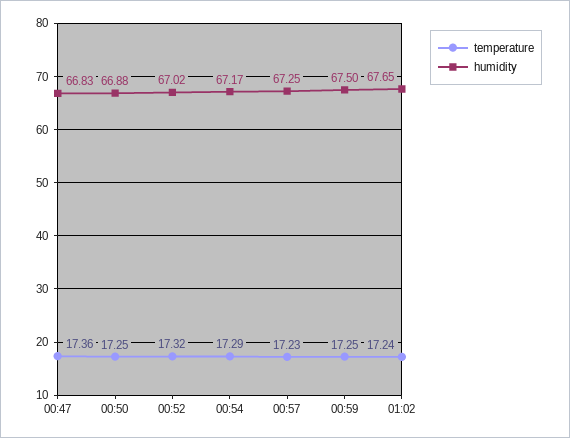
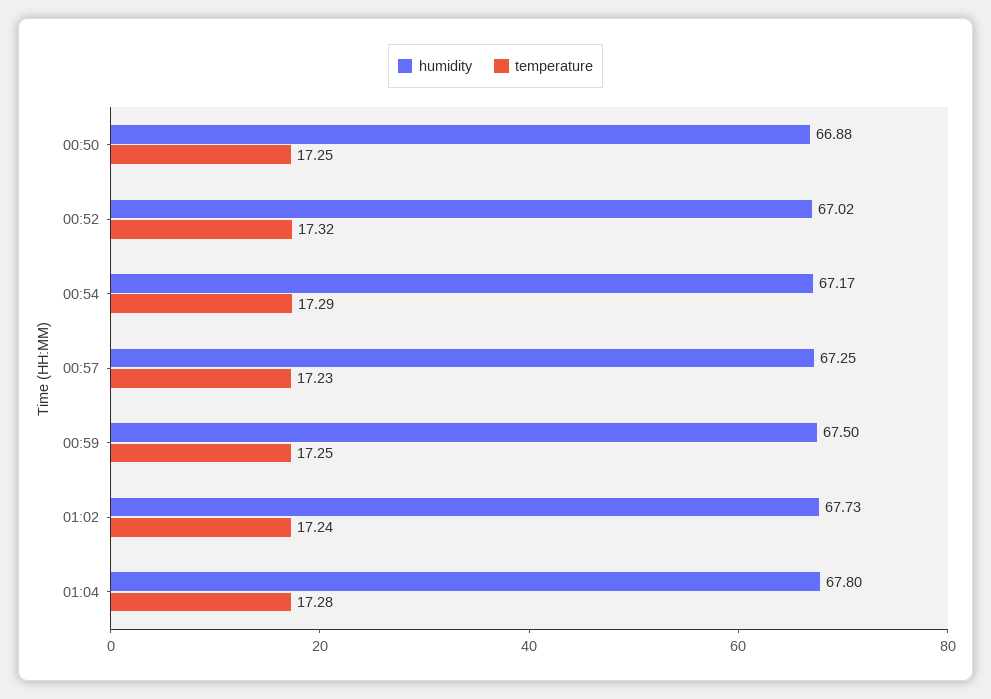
temperature, 00:47: 17.36 -> none
humidity, 00:47: 66.83 -> none
humidity, 01:02: 67.65 -> 67.73
humidity, 01:04: none -> 67.8
temperature, 01:04: none -> 17.28

